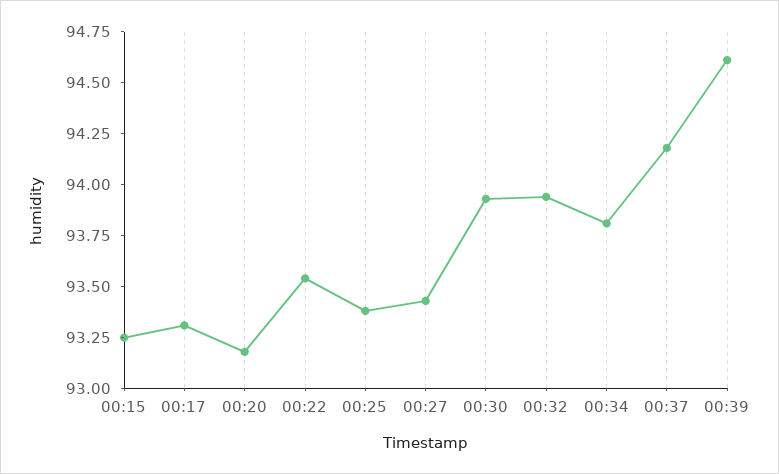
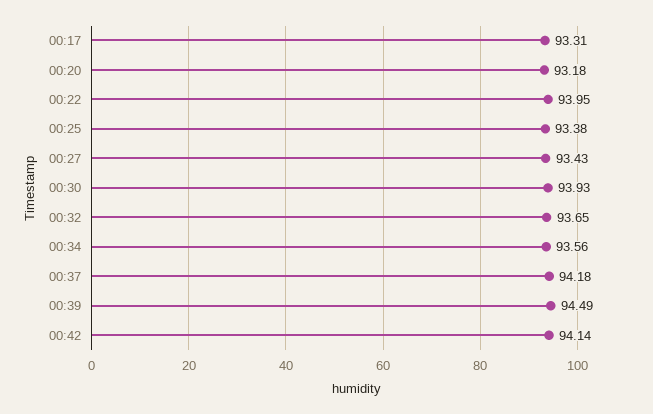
00:15: 93.25 -> none
00:22: 93.55 -> 93.95
00:32: 93.95 -> 93.65
00:34: 93.8 -> 93.56
00:39: 94.6 -> 94.49
00:42: none -> 94.14

